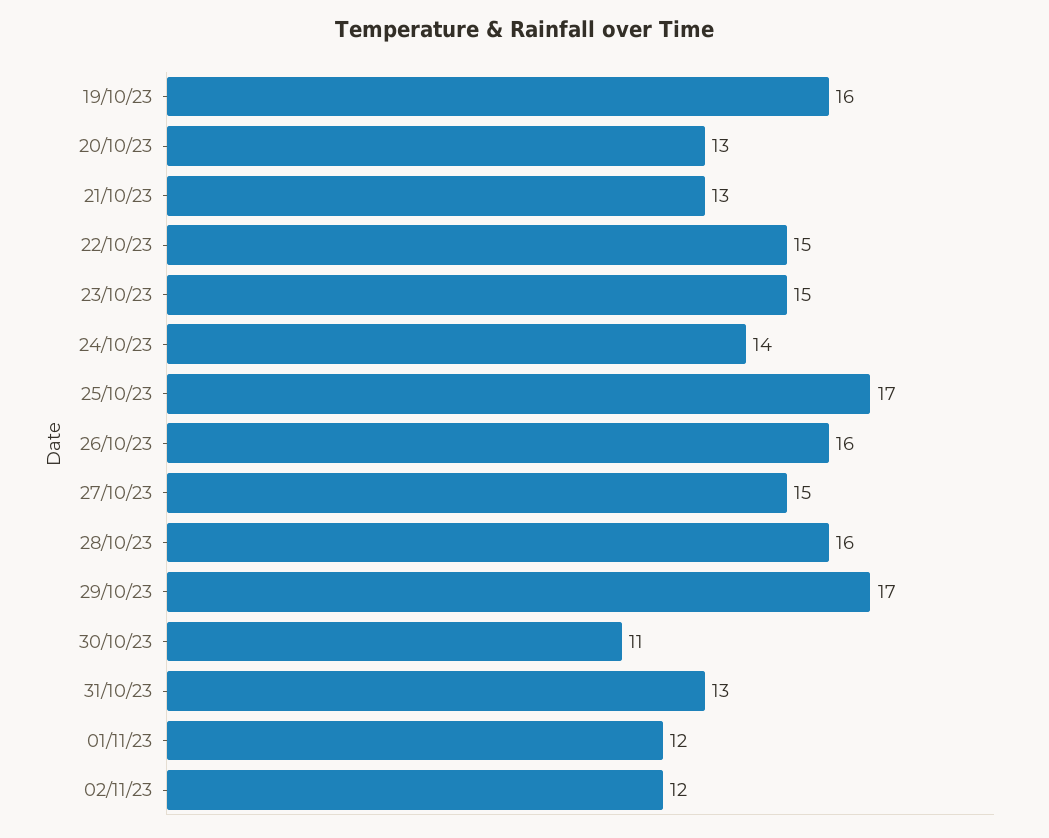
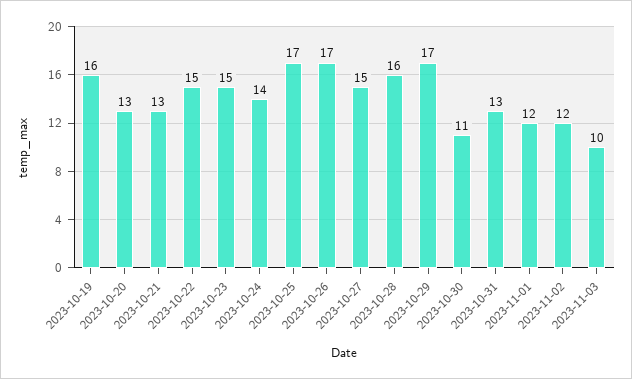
26/10/23: 16 -> 17
2023-11-03: none -> 10

